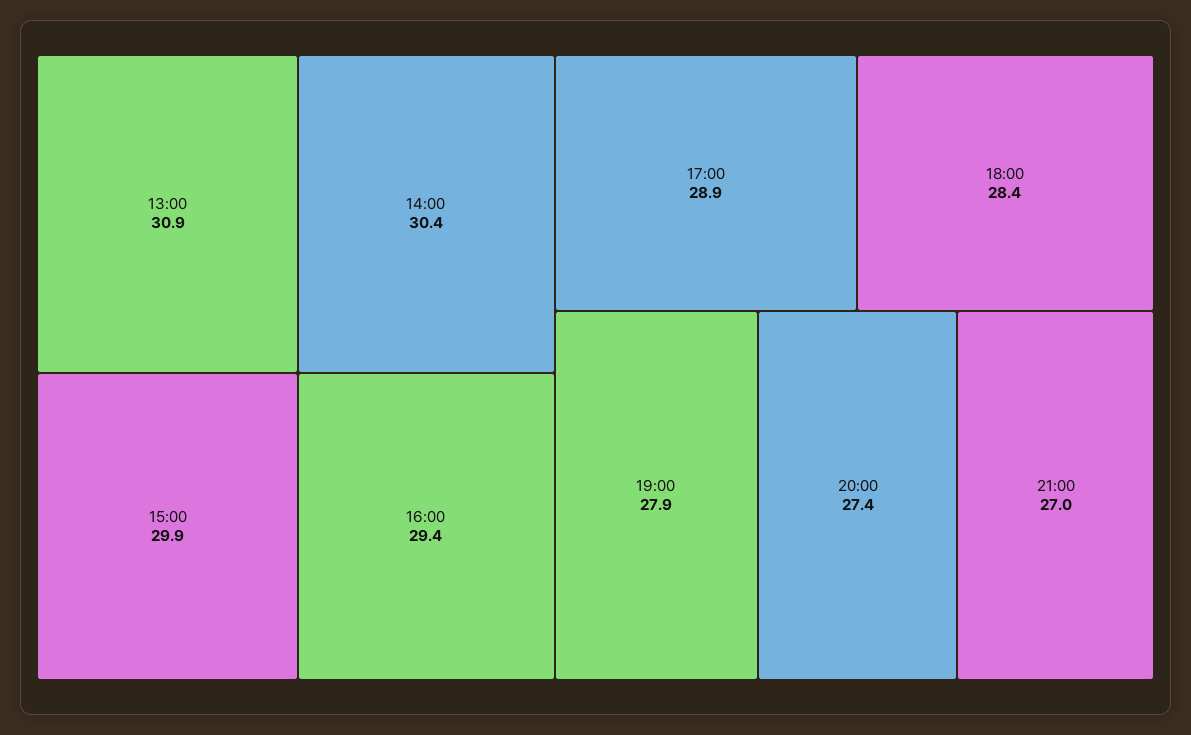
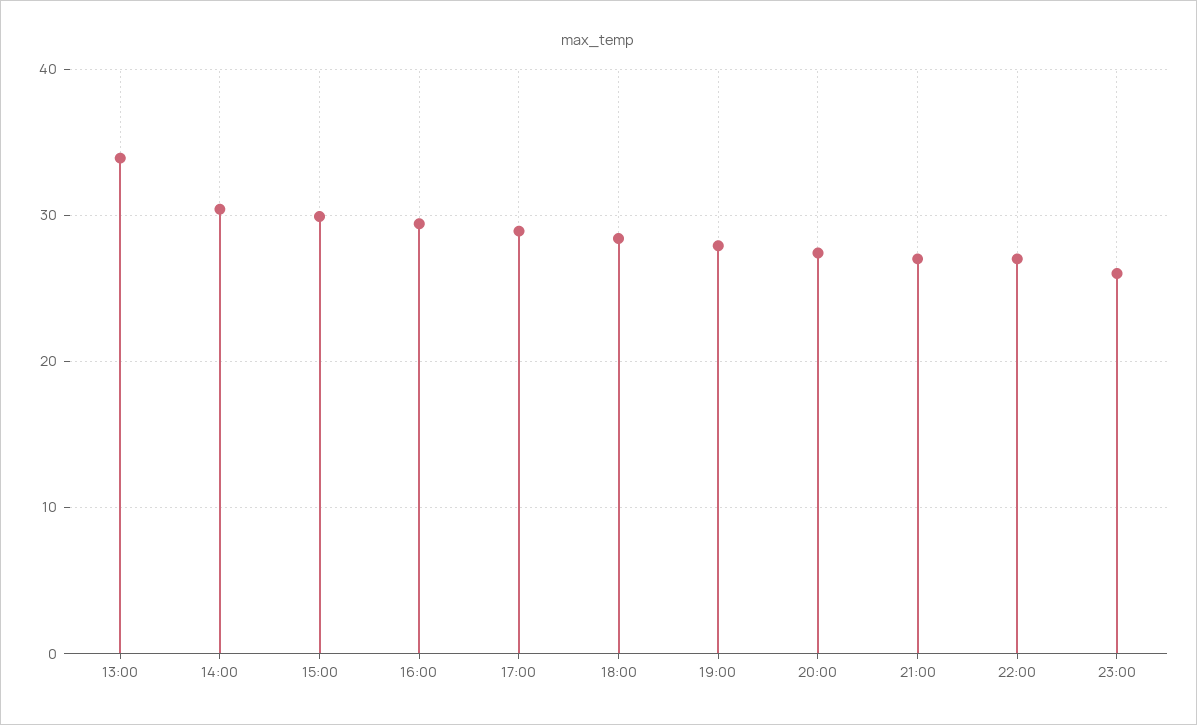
13:00: 30.9 -> 34
22:00: none -> 27
23:00: none -> 26

